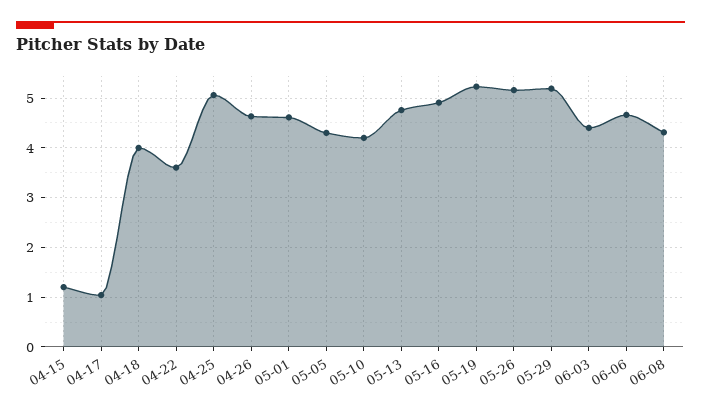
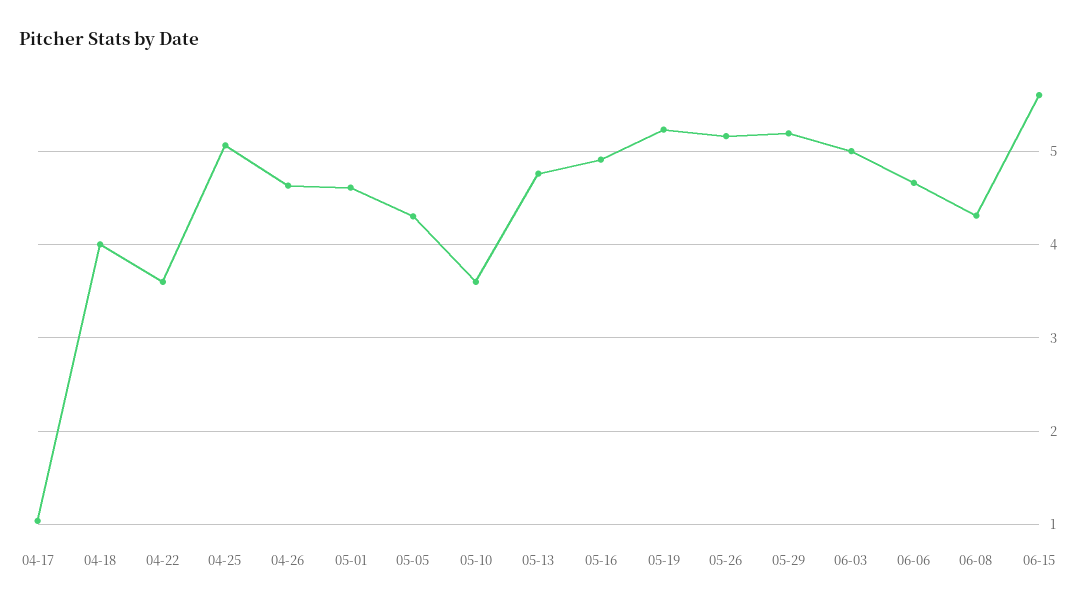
04-15: 1.2 -> none
05-10: 4.2 -> 3.6
06-03: 4.4 -> 5
06-15: none -> 5.6

